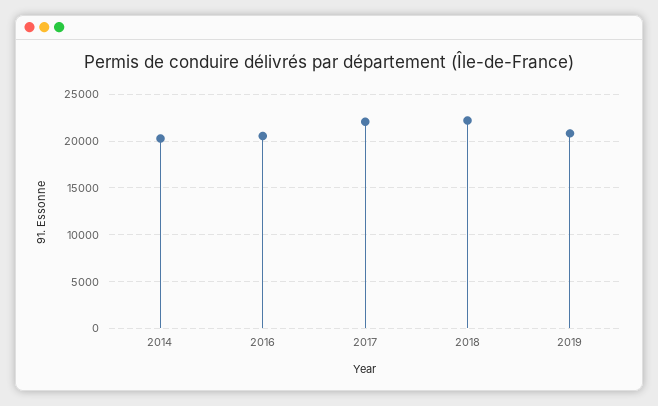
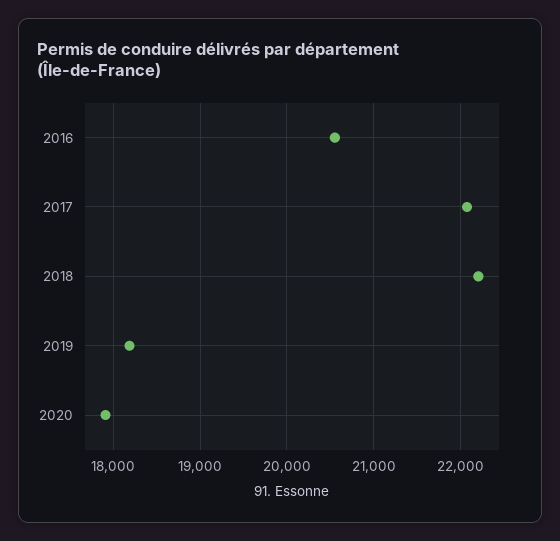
2014: 20000 -> none
2019: 21000 -> 18200
2020: none -> 17900

